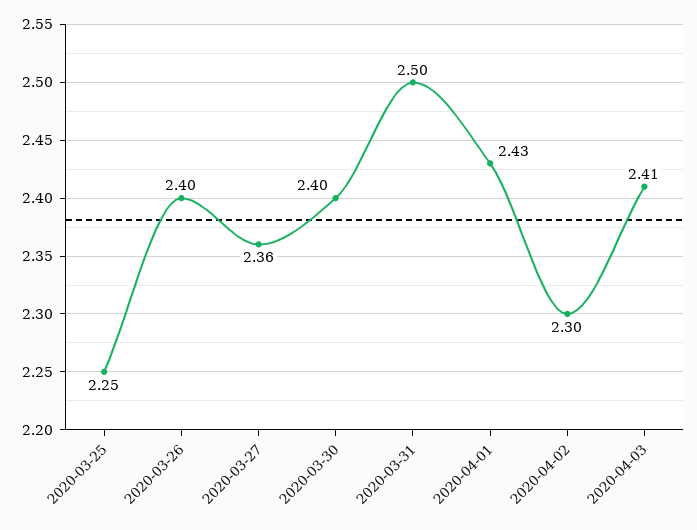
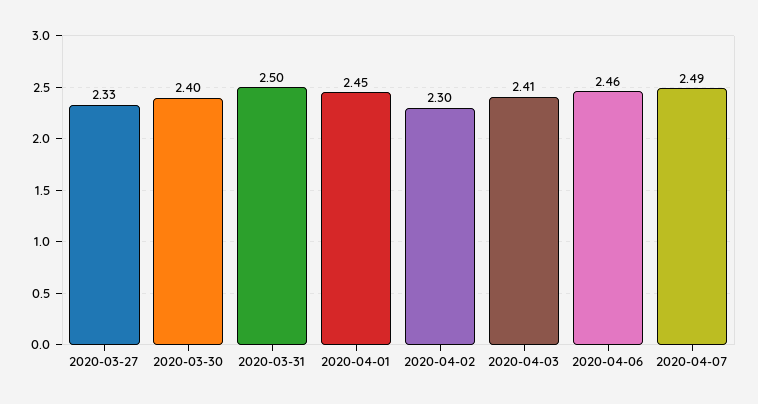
2020-03-25: 2.25 -> none
2020-03-26: 2.4 -> none
2020-03-27: 2.36 -> 2.33
2020-04-01: 2.43 -> 2.45
2020-04-06: none -> 2.46
2020-04-07: none -> 2.49

